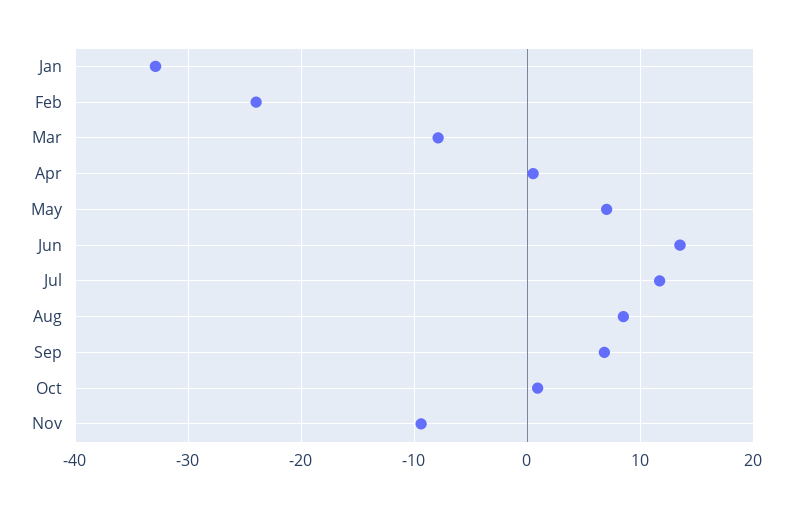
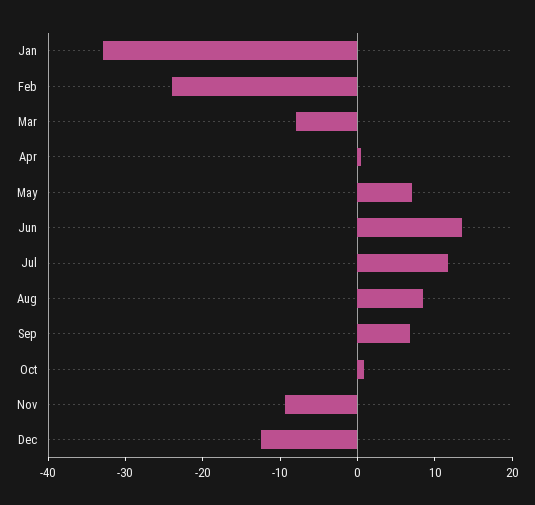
Dec: none -> -12

